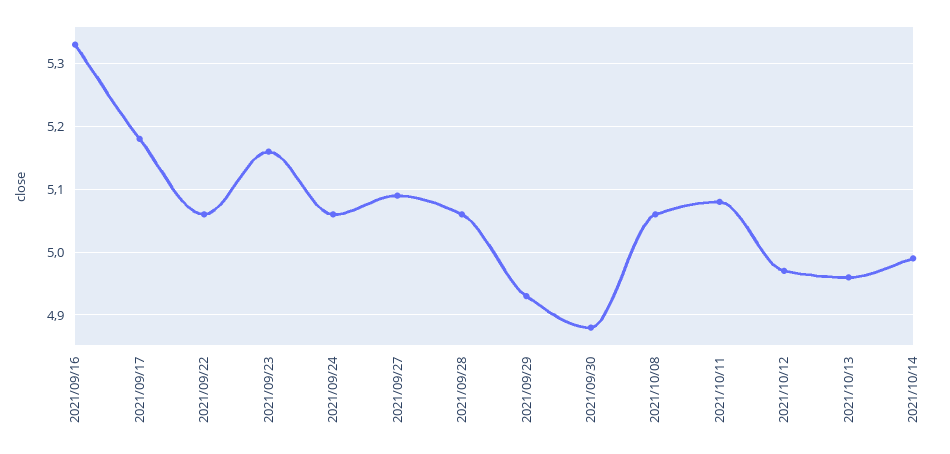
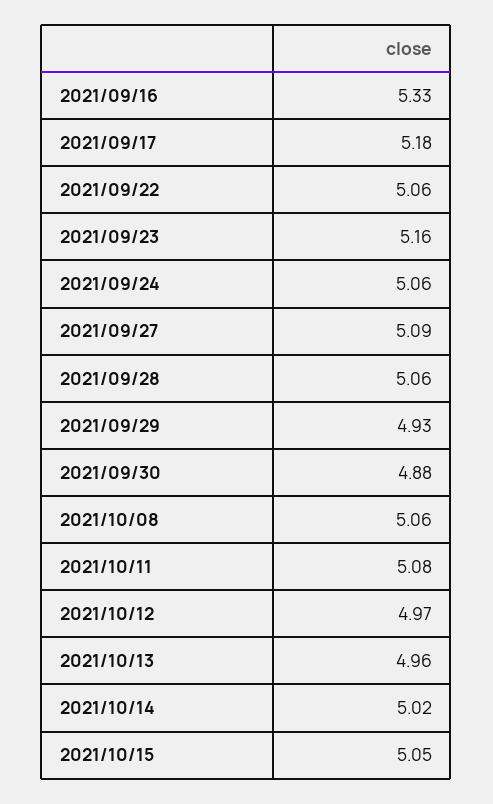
2021/10/14: 4.99 -> 5.02
2021/10/15: none -> 5.05

